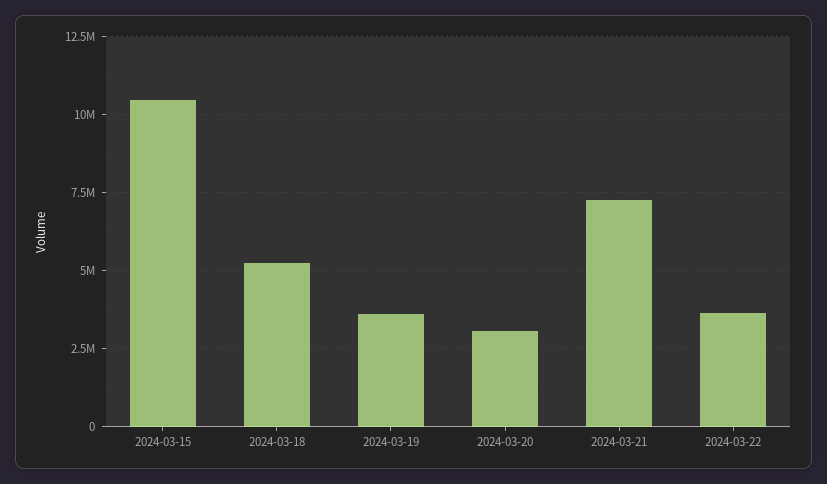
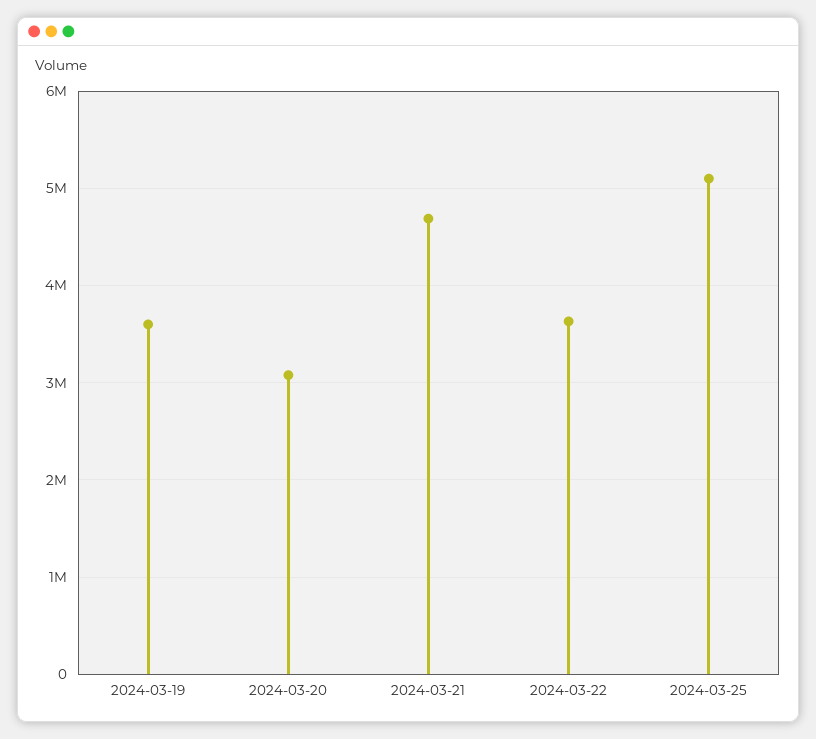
2024-03-15: 10500000 -> none
2024-03-18: 5250000 -> none
2024-03-21: 7250000 -> 4700000
2024-03-25: none -> 5100000

